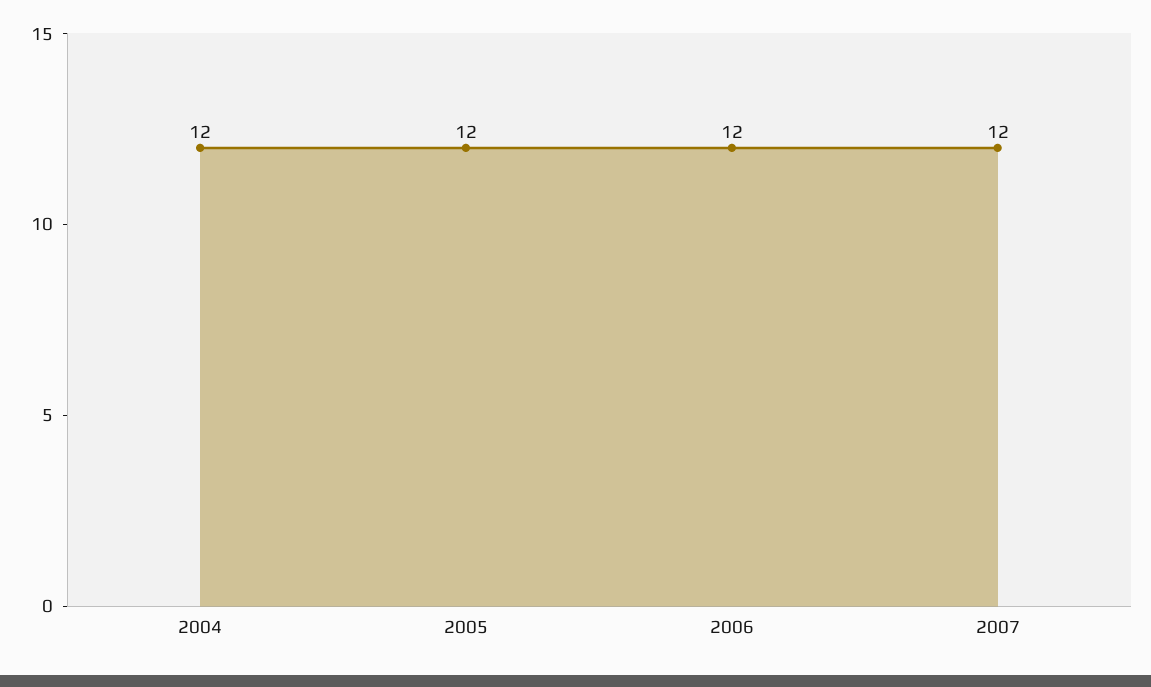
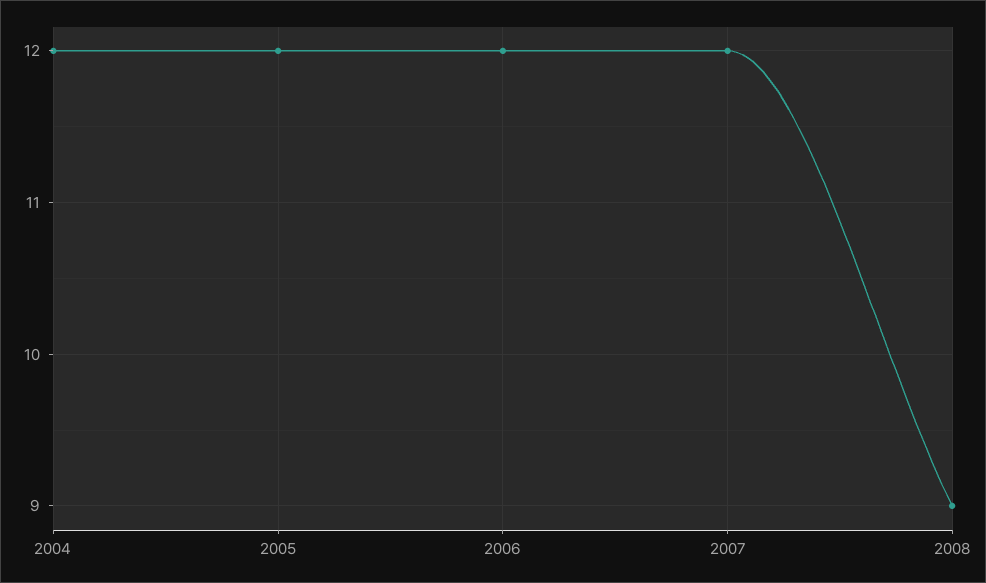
2008: none -> 9

